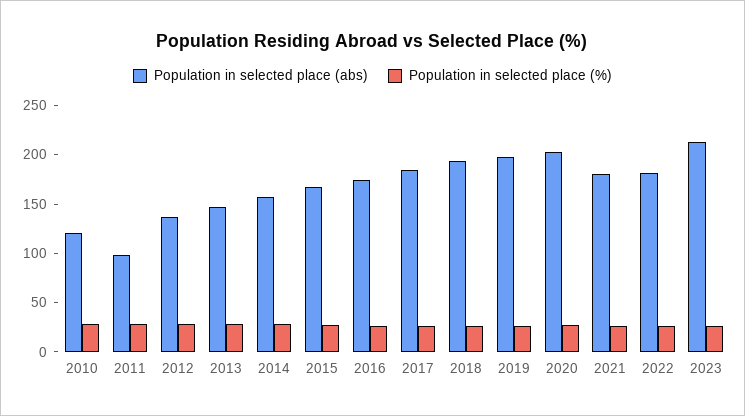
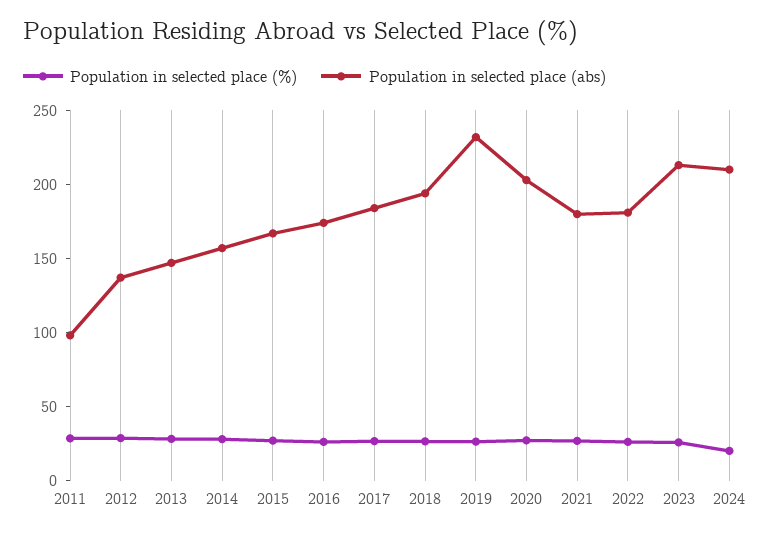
Population in selected place (abs), 2010: 120 -> none
Population in selected place (%), 2010: 30 -> none
Population in selected place (abs), 2019: 200 -> 230
Population in selected place (%), 2024: none -> 20
Population in selected place (abs), 2024: none -> 210

